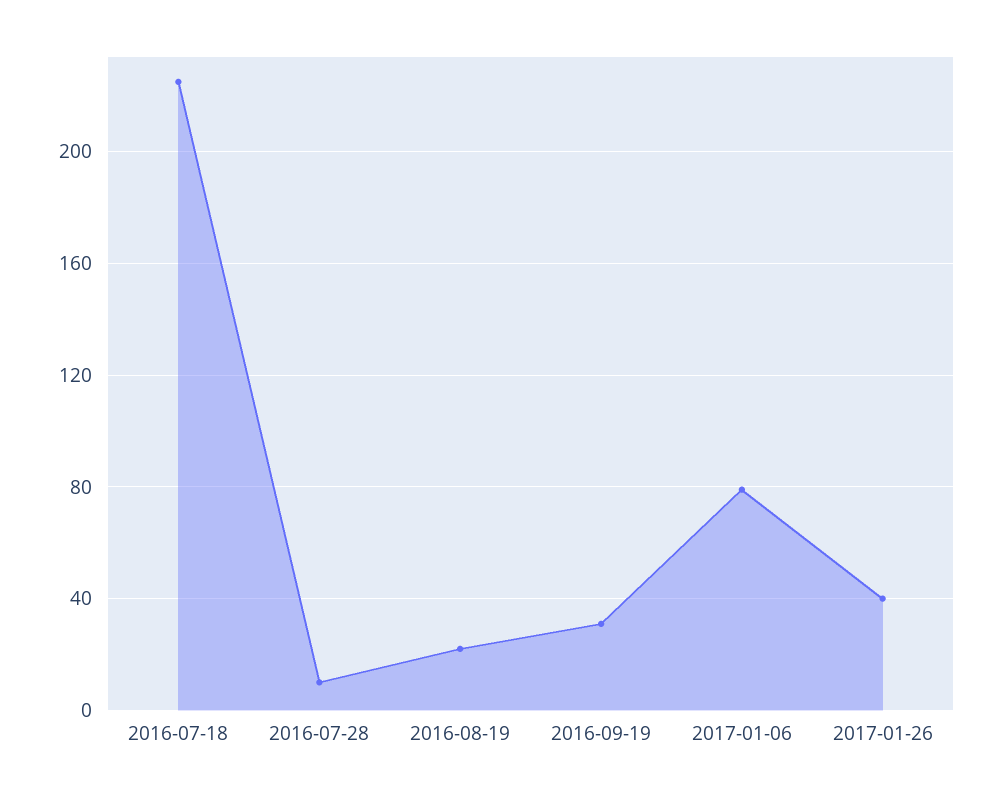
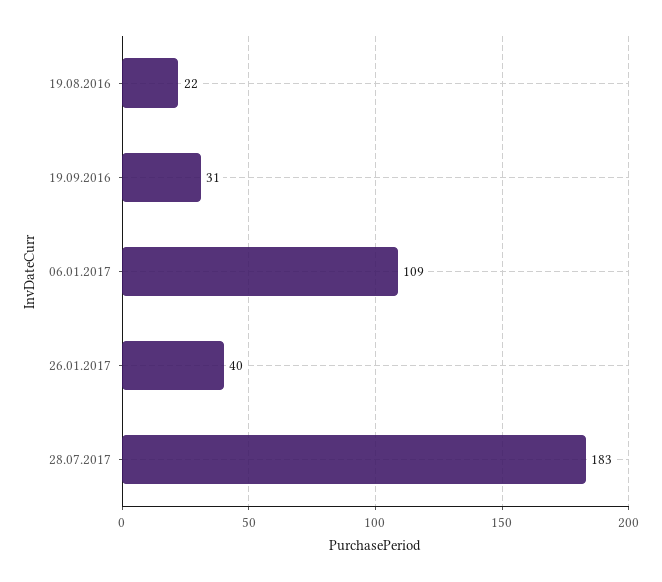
2016-07-18: 225 -> none
2016-07-28: 10 -> none
2017-01-06: 80 -> 109
28.07.2017: none -> 183

